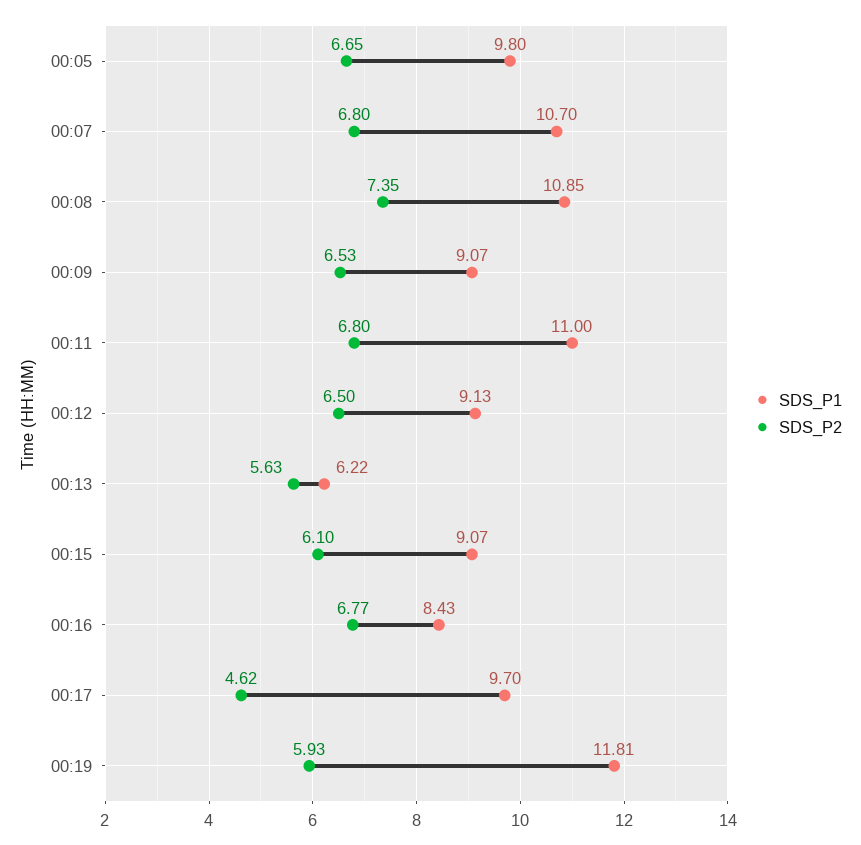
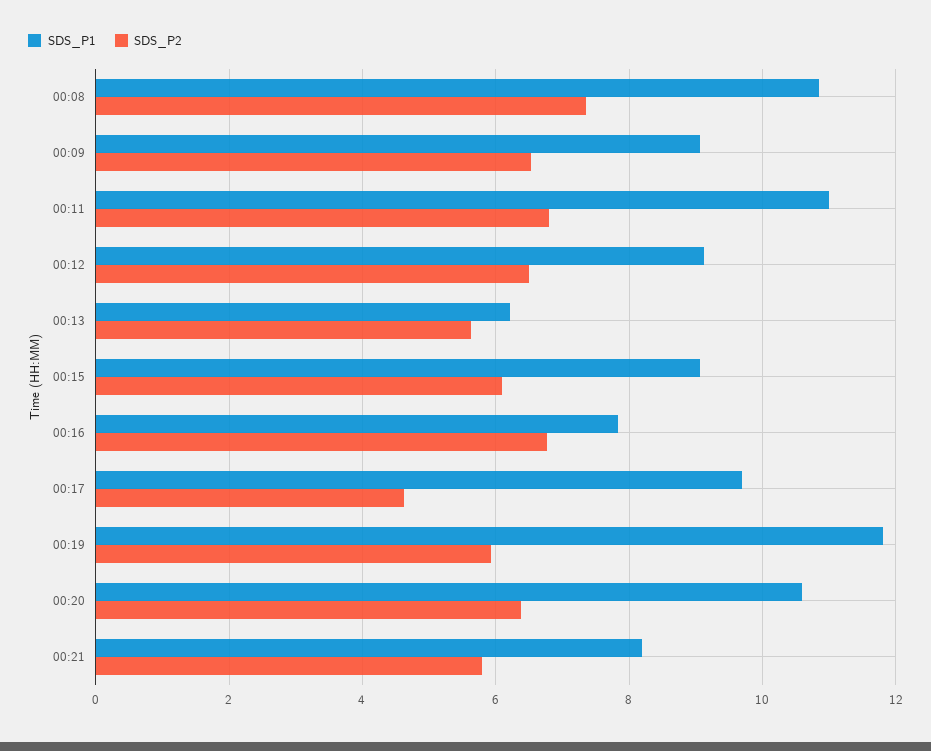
SDS_P1, 00:05: 9.8 -> none
SDS_P2, 00:05: 6.65 -> none
SDS_P1, 00:07: 10.7 -> none
SDS_P2, 00:07: 6.8 -> none
SDS_P1, 00:16: 8.43 -> 7.8
SDS_P1, 00:20: none -> 10.6
SDS_P2, 00:20: none -> 6.4
SDS_P1, 00:21: none -> 8.2
SDS_P2, 00:21: none -> 5.8

